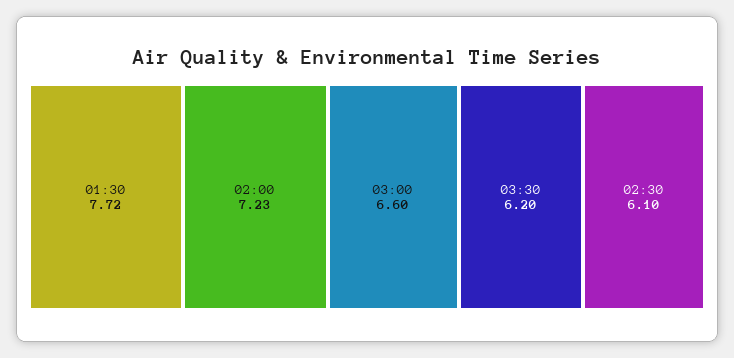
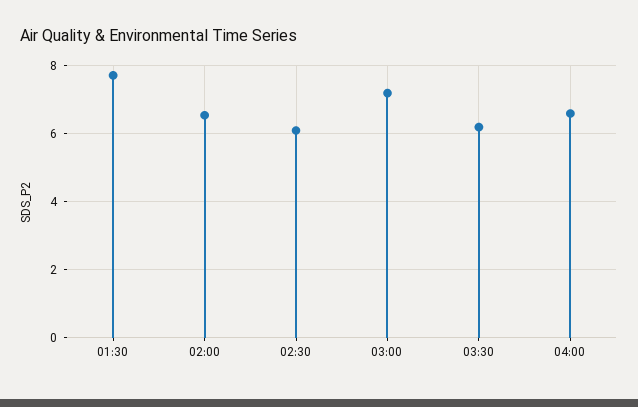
02:00: 7.23 -> 6.6
03:00: 6.6 -> 7.2
04:00: none -> 6.6

